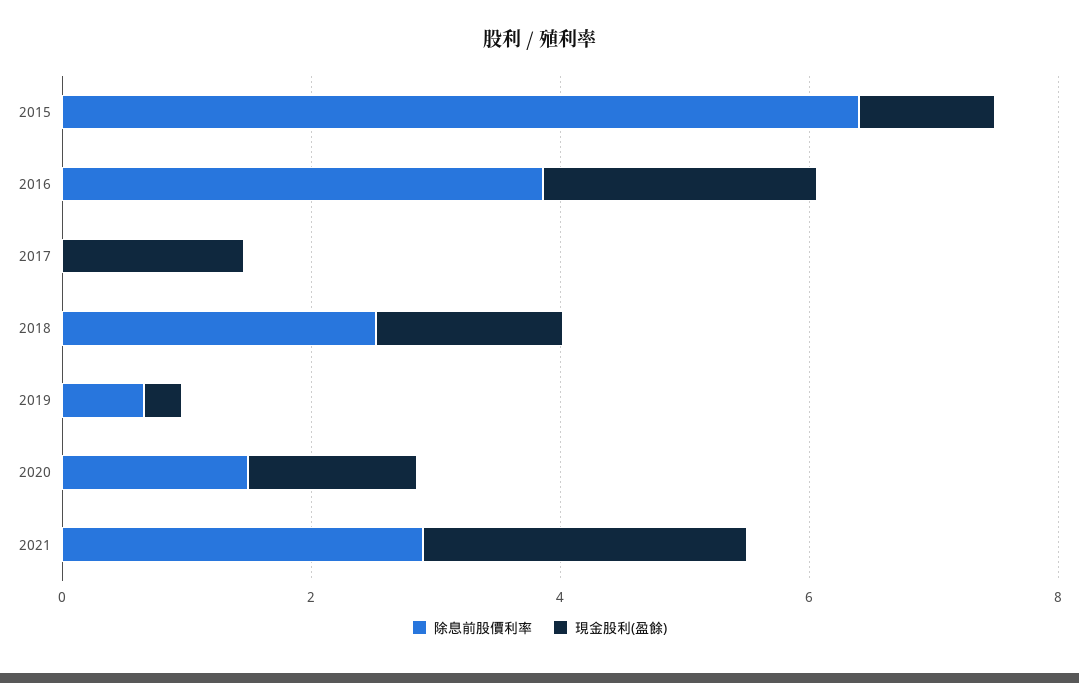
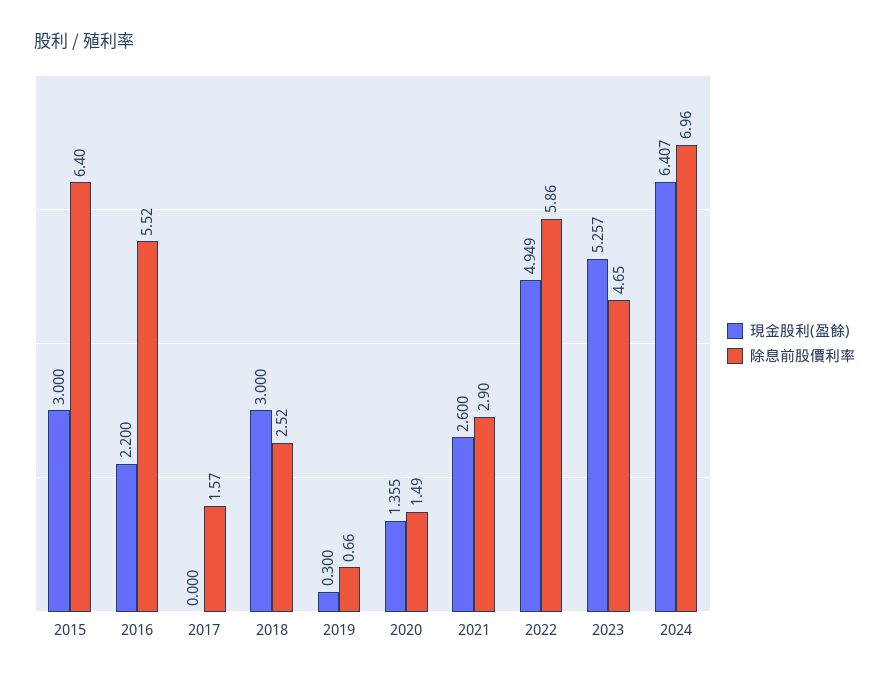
現金股利(盈餘), 2015: 1 -> 3
除息前股價利率, 2016: 4 -> 5.52
除息前股價利率, 2017: 0 -> 1.57
現金股利(盈餘), 2017: 1.5 -> 0
現金股利(盈餘), 2018: 1.5 -> 3
現金股利(盈餘), 2022: none -> 4.949
除息前股價利率, 2022: none -> 5.86
現金股利(盈餘), 2023: none -> 5.257
除息前股價利率, 2023: none -> 4.65
現金股利(盈餘), 2024: none -> 6.407
除息前股價利率, 2024: none -> 6.96

